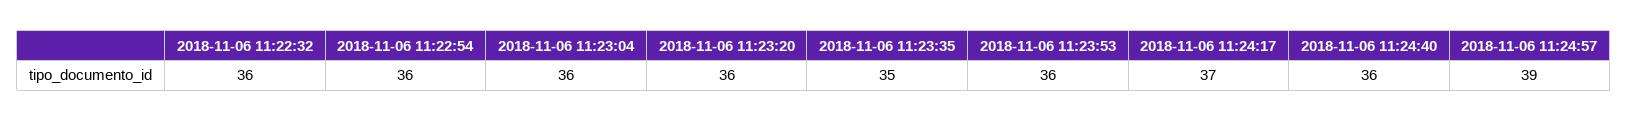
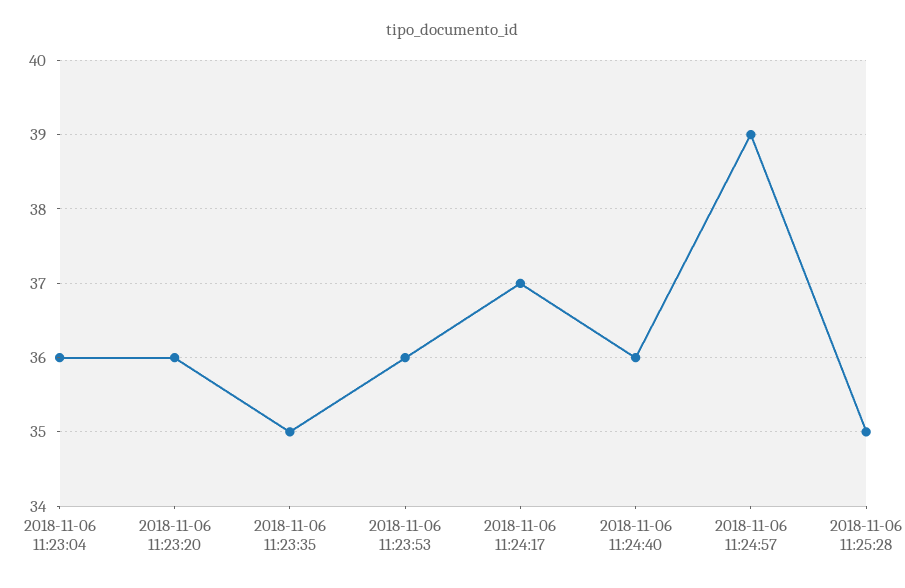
2018-11-06 11:22:32: 36 -> none
2018-11-06 11:22:54: 36 -> none
2018-11-06 11:25:28: none -> 35

